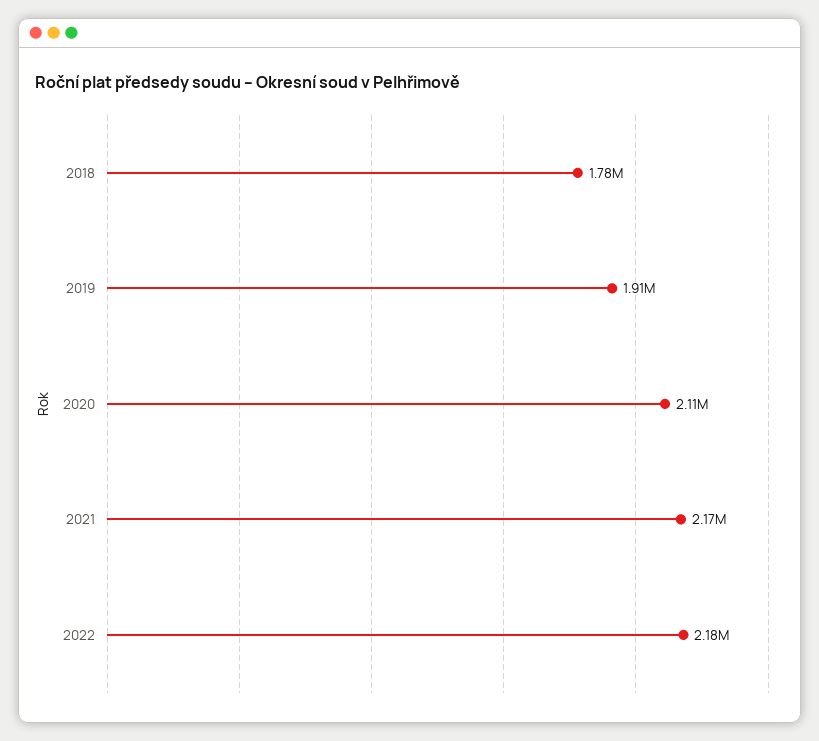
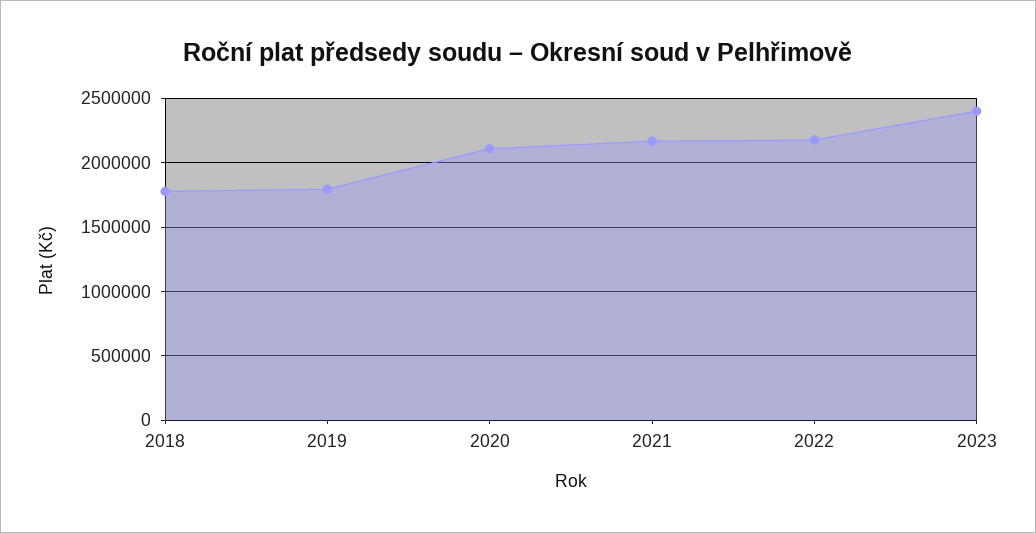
2019: 1910000 -> 1800000
2023: none -> 2400000

